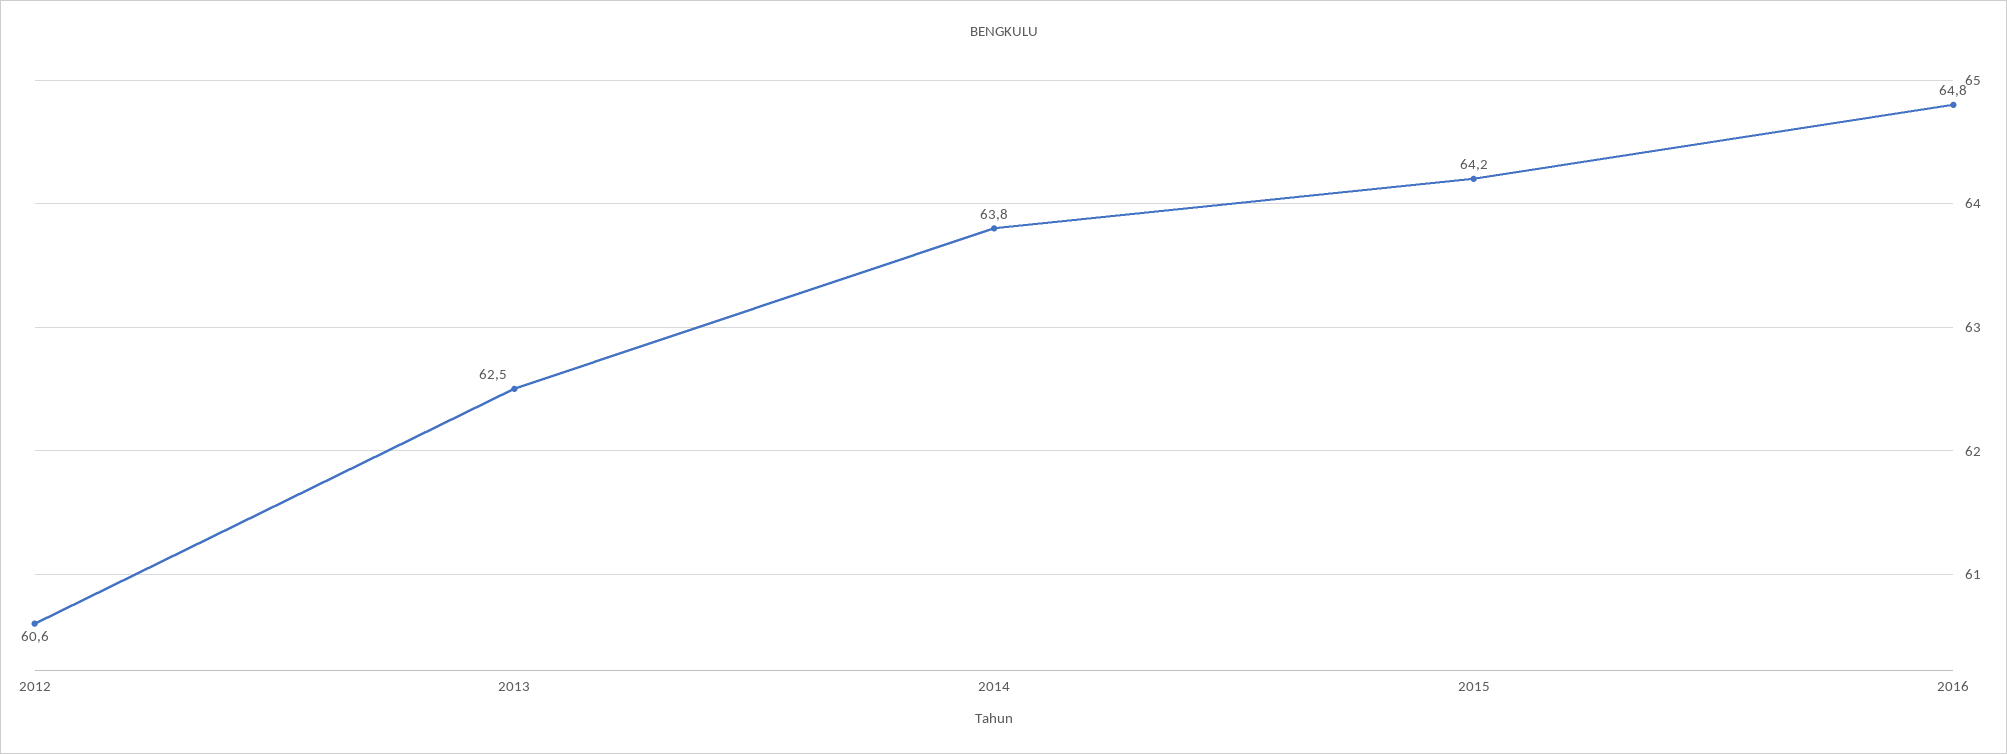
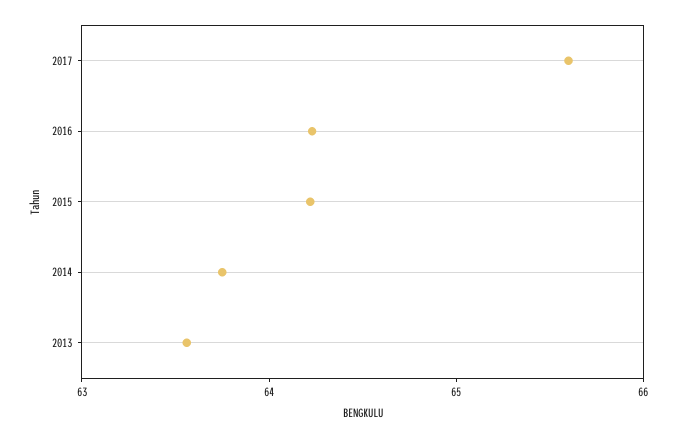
2012: 60.6 -> none
2013: 62.5 -> 63.6
2016: 64.8 -> 64.2
2017: none -> 65.6

